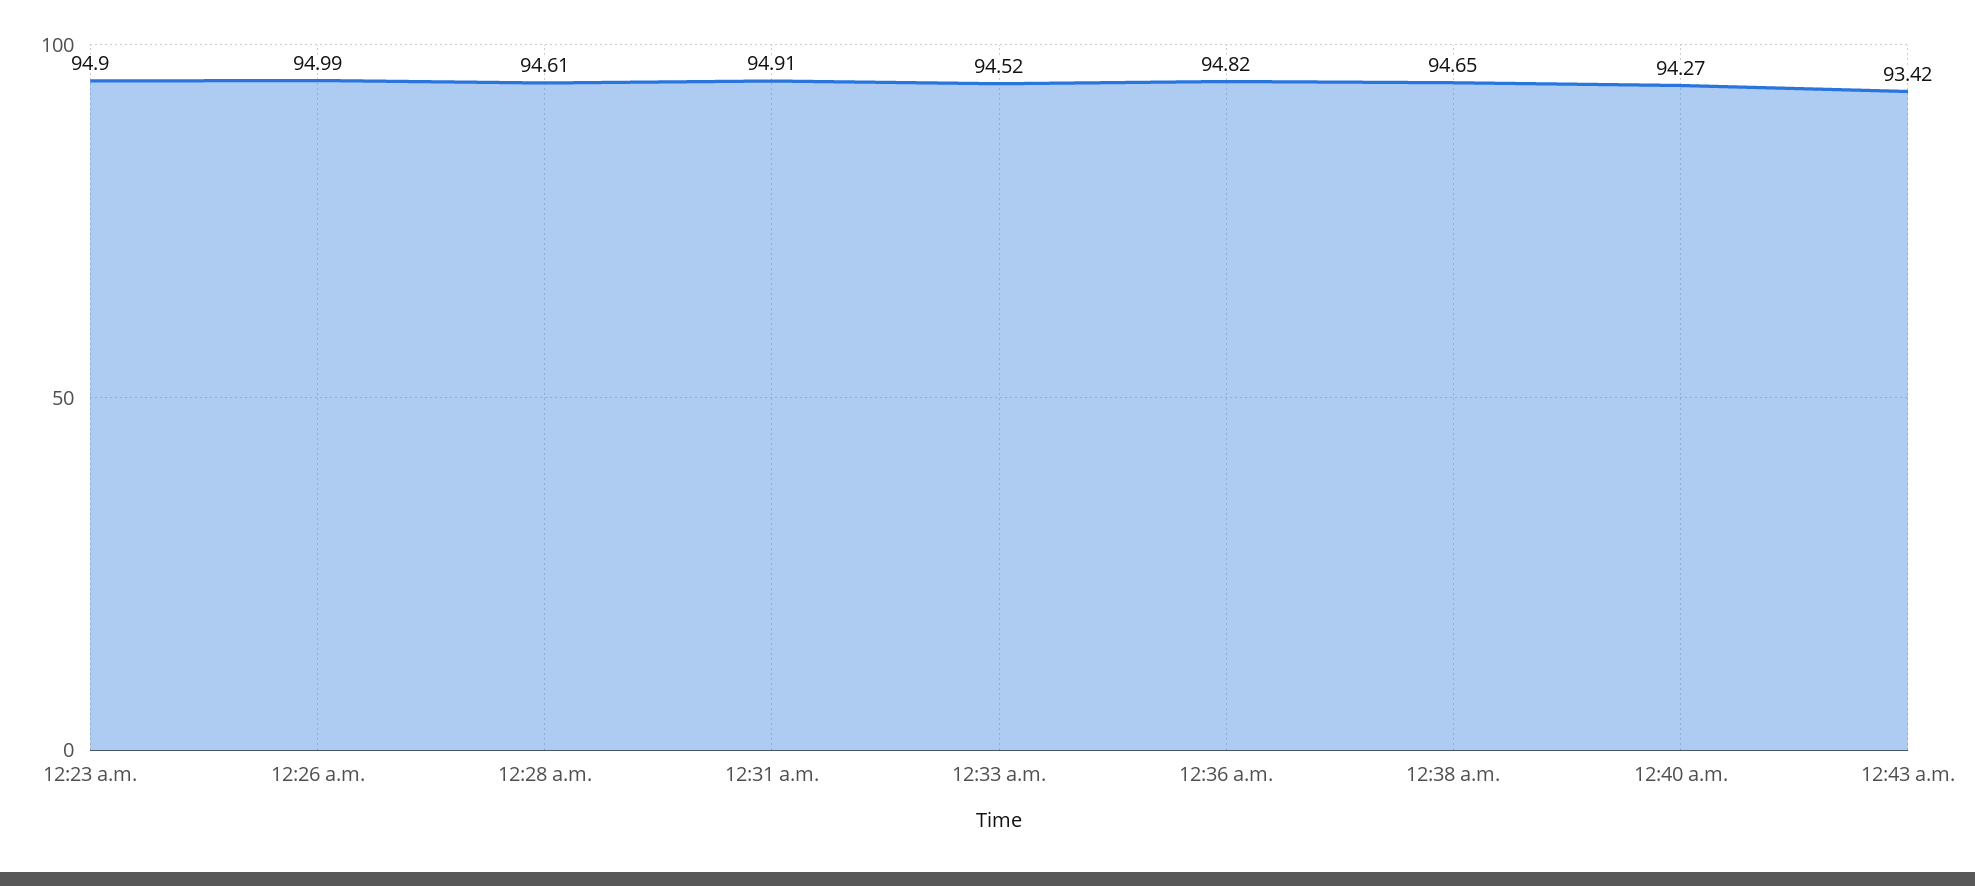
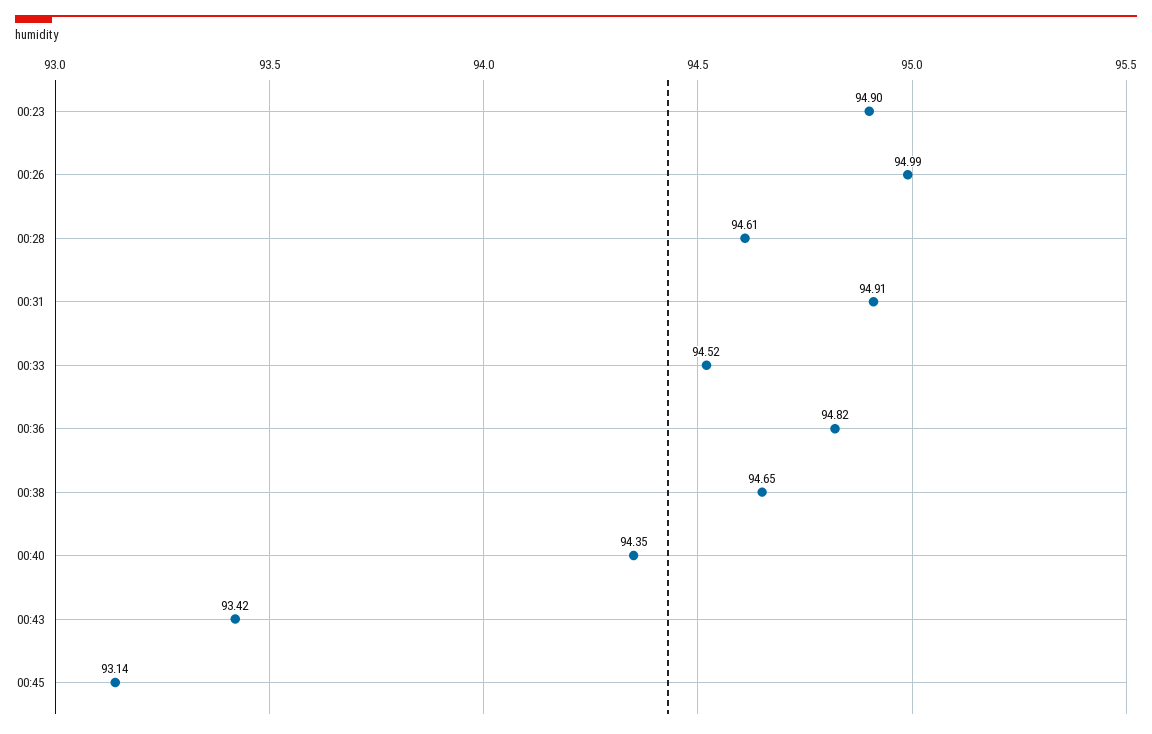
12:40 a.m.: 94.27 -> 94.35
00:45: none -> 93.14

